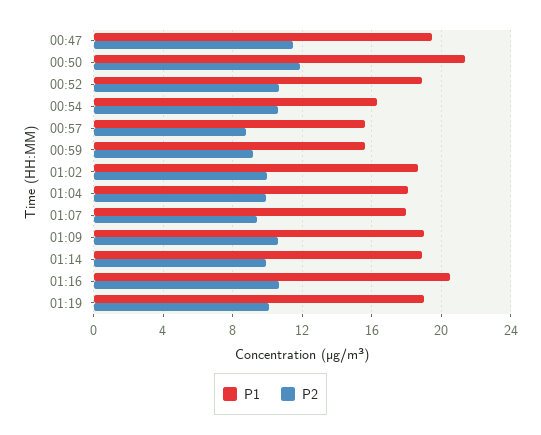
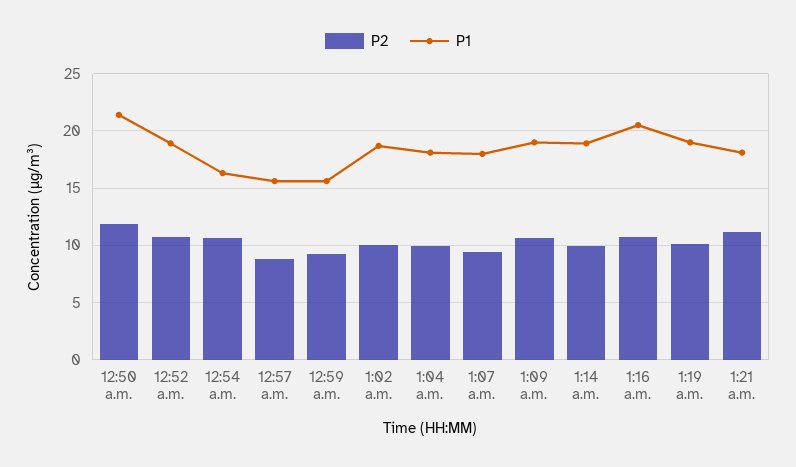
P1, 00:47: 19.5 -> none
P2, 00:47: 11.5 -> none
P2, 1:21 a.m.: none -> 11
P1, 1:21 a.m.: none -> 18

